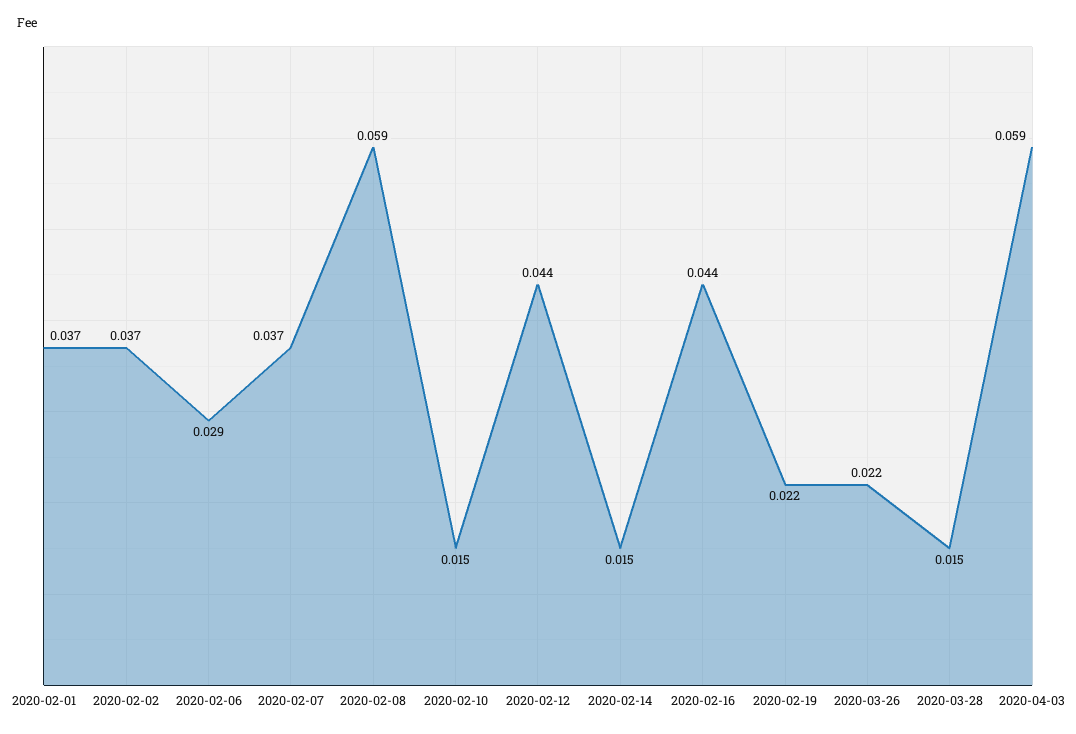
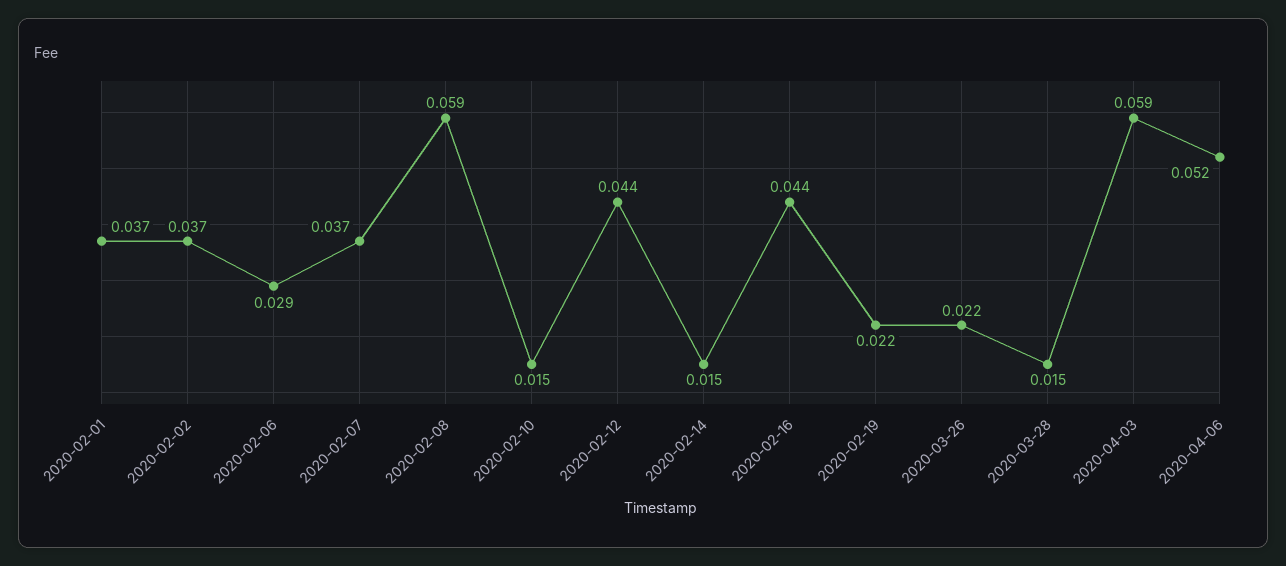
2020-04-06: none -> 0.052

